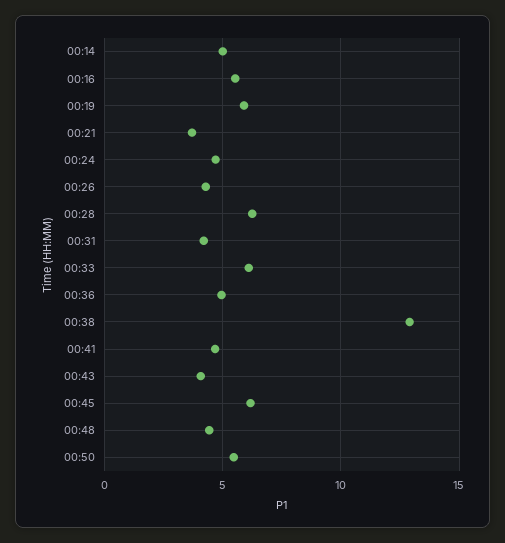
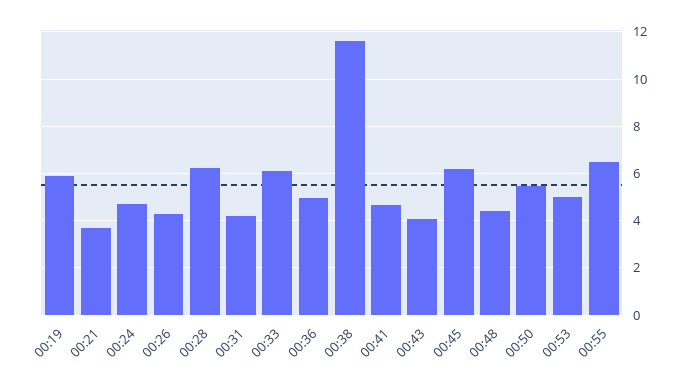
00:14: 5 -> none
00:16: 5.5 -> none
00:38: 13 -> 11.5
00:53: none -> 5
00:55: none -> 6.5

